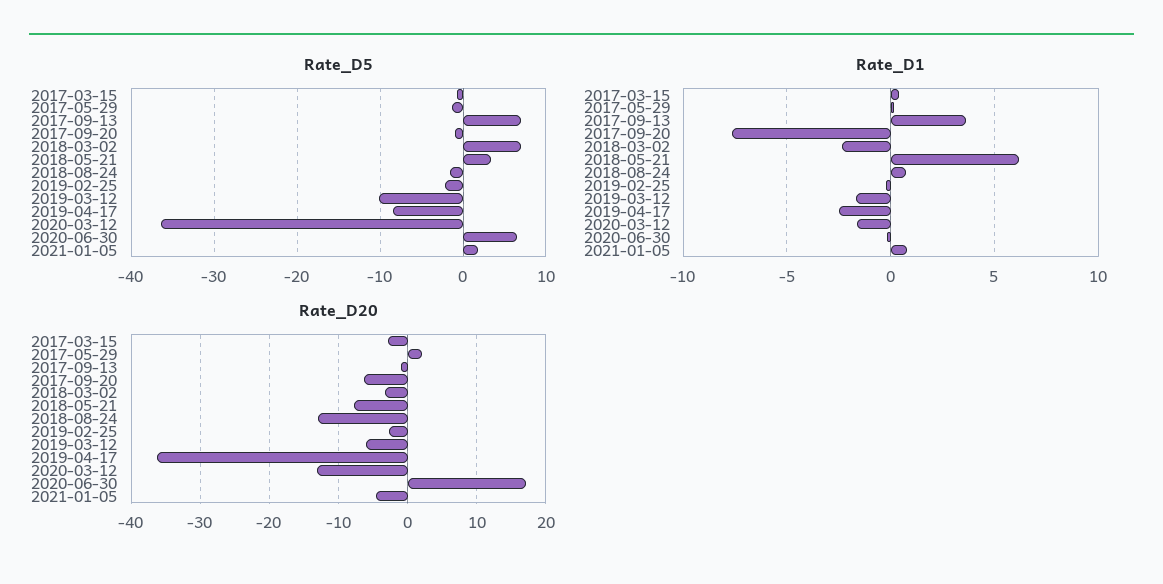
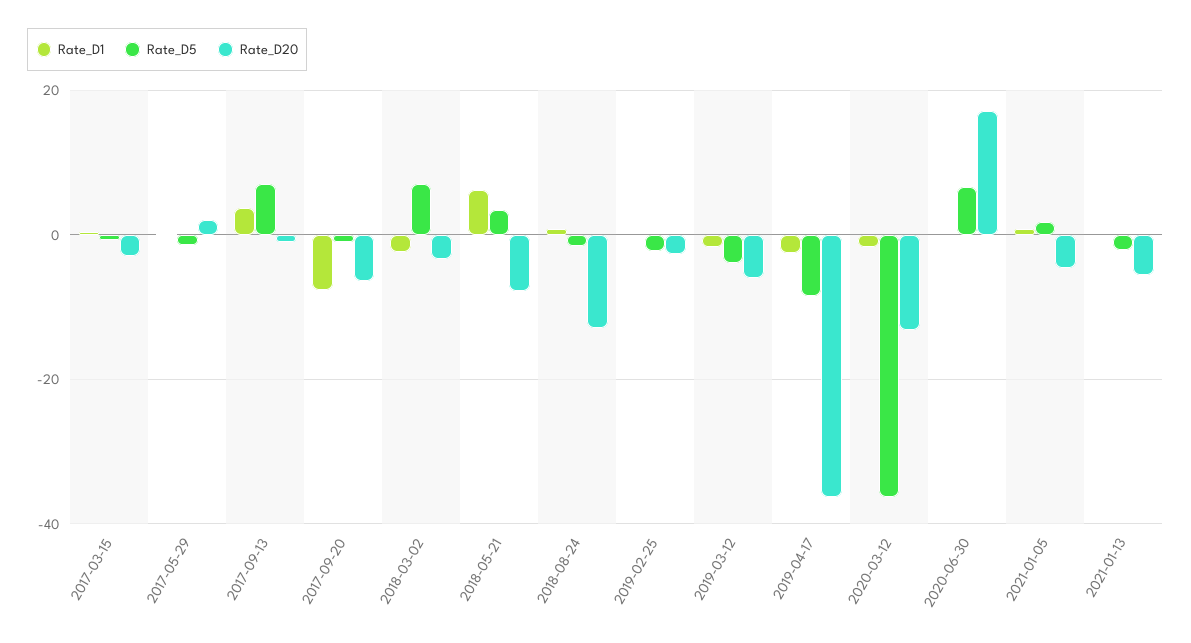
Rate_D5, 2019-03-12: -10 -> -4
Rate_D1, 2021-01-13: none -> 0
Rate_D5, 2021-01-13: none -> -2
Rate_D20, 2021-01-13: none -> -6

